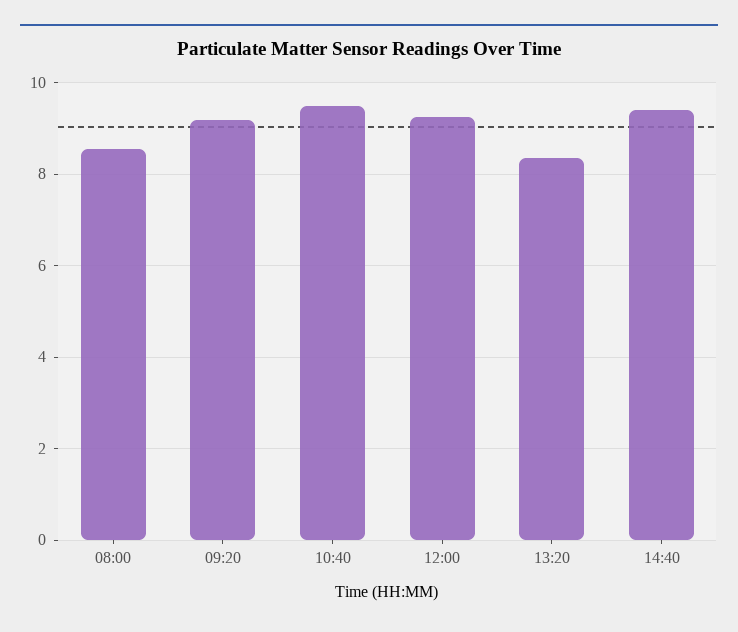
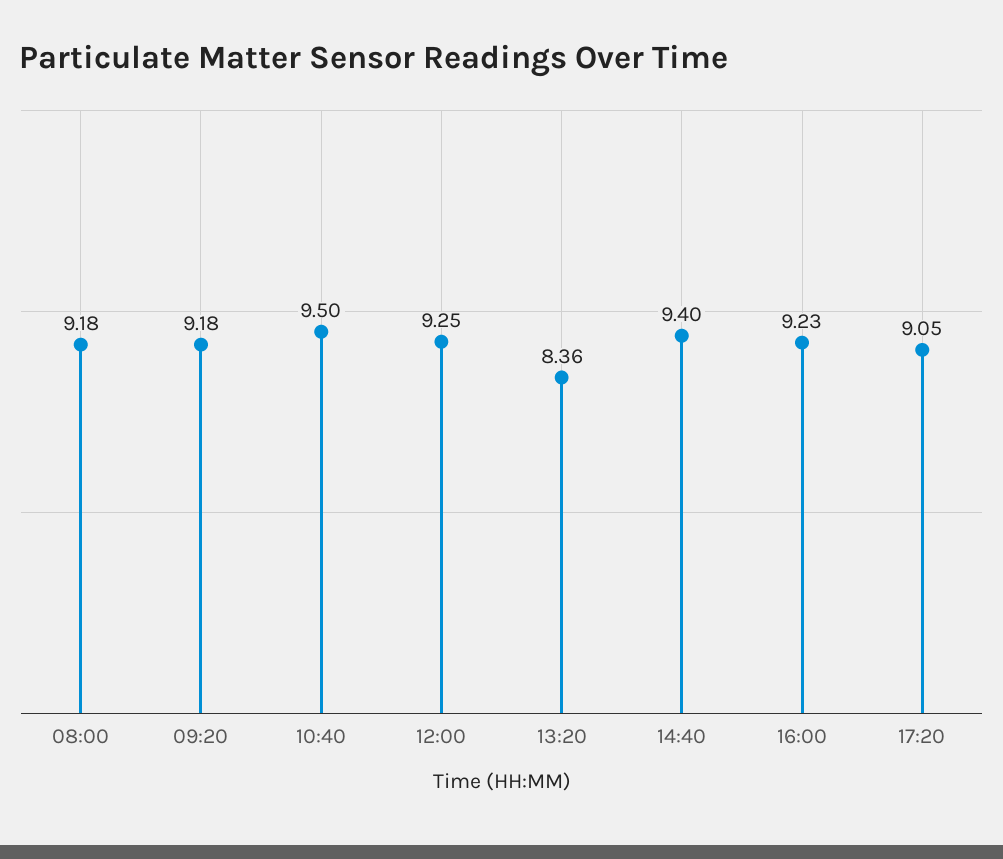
08:00: 8.6 -> 9.18
16:00: none -> 9.23
17:20: none -> 9.05

